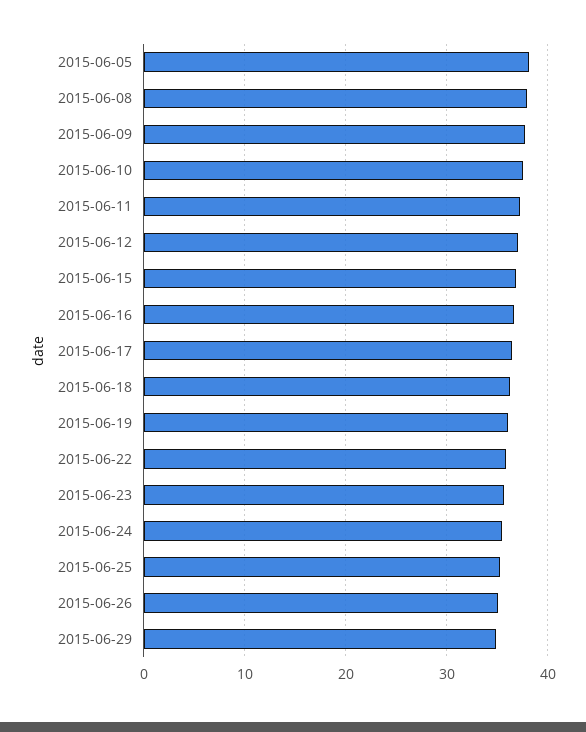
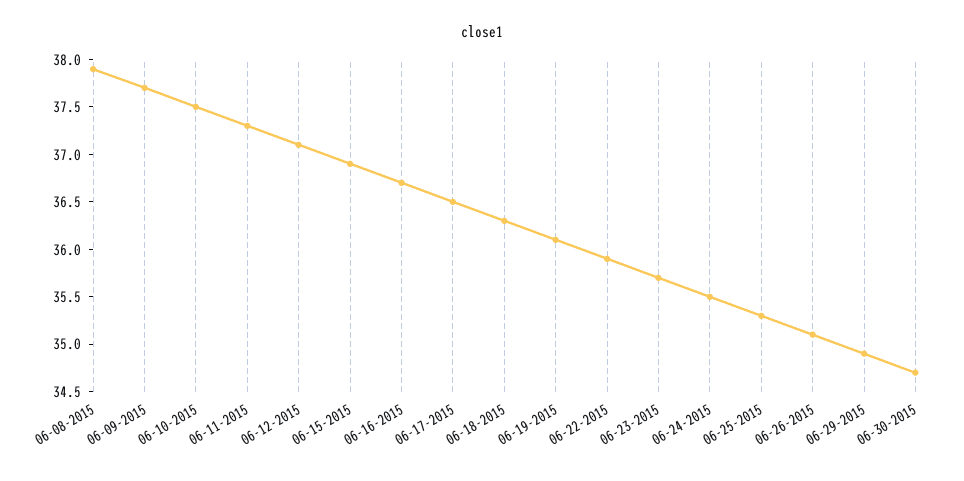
2015-06-05: 38 -> none
06-30-2015: none -> 34.7

